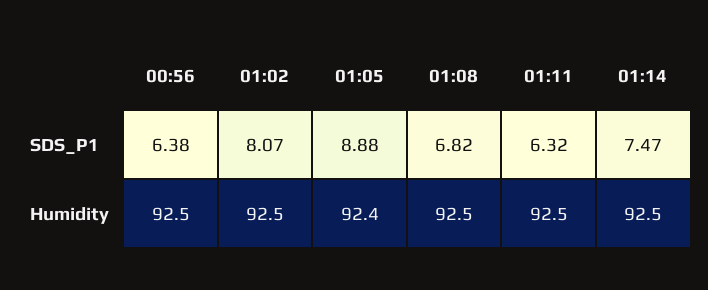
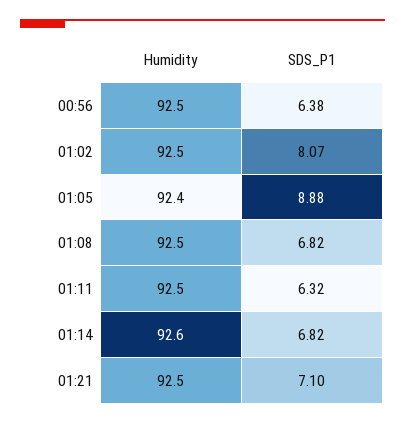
01:14, SDS_P1: 7.47 -> 6.82
01:14, Humidity: 92.5 -> 92.6
01:21, Humidity: none -> 92.5
01:21, SDS_P1: none -> 7.1

